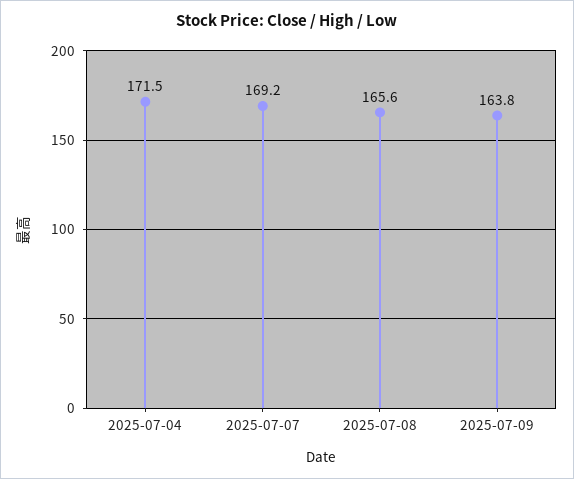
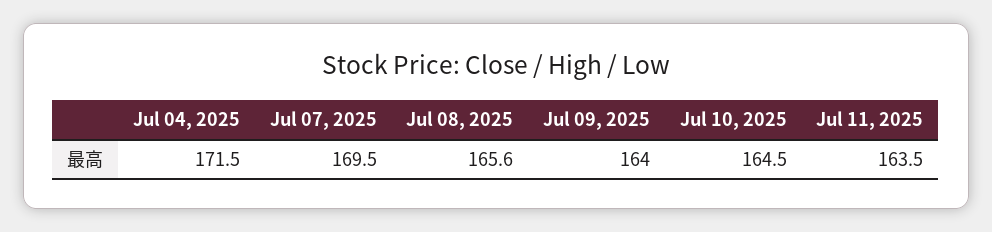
2025-07-07: 169.2 -> 169.5
2025-07-09: 163.8 -> 164
Jul 10, 2025: none -> 164.5
Jul 11, 2025: none -> 163.5

